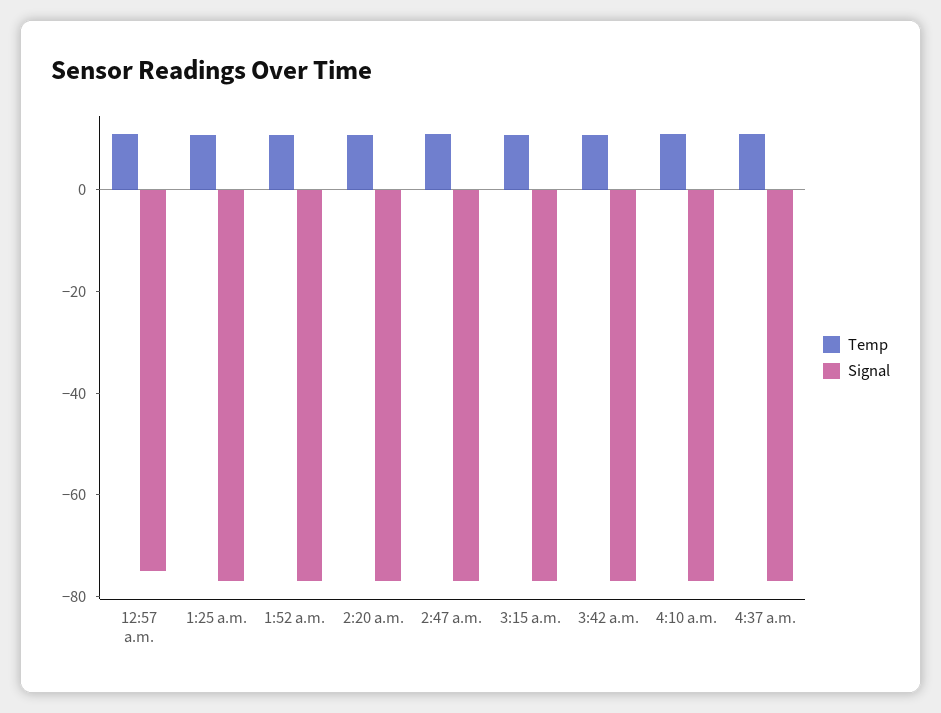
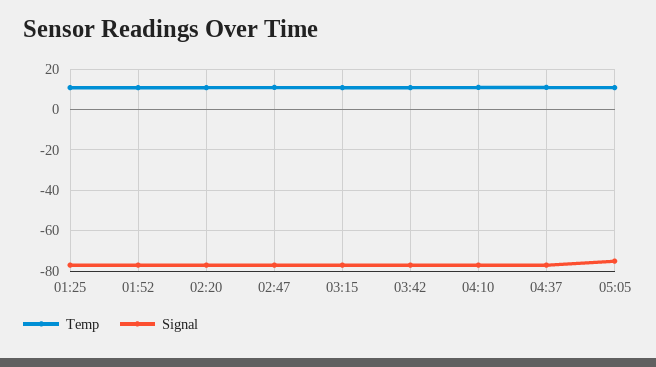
Temp, 12:57 a.m.: 10 -> none
Signal, 12:57 a.m.: -75 -> none
Temp, 05:05: none -> 10
Signal, 05:05: none -> -75

